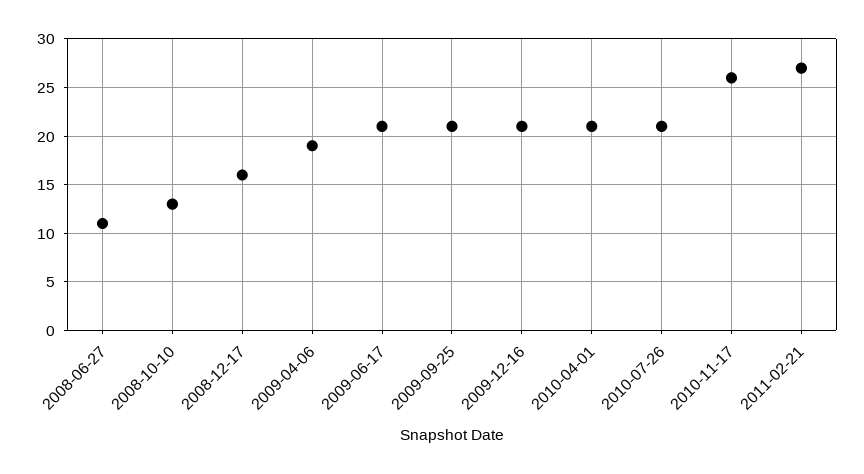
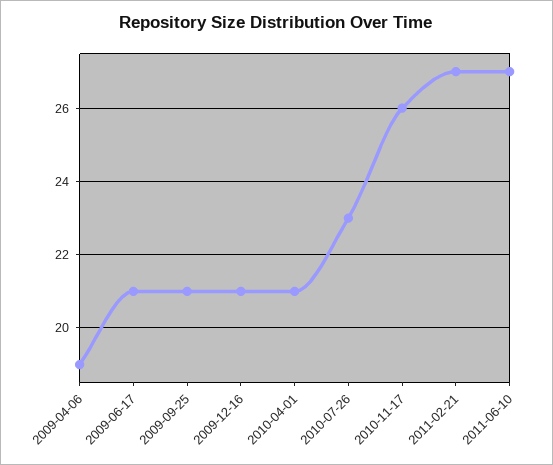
2008-06-27: 11 -> none
2008-10-10: 13 -> none
2008-12-17: 16 -> none
2010-07-26: 21 -> 23
2011-06-10: none -> 27

